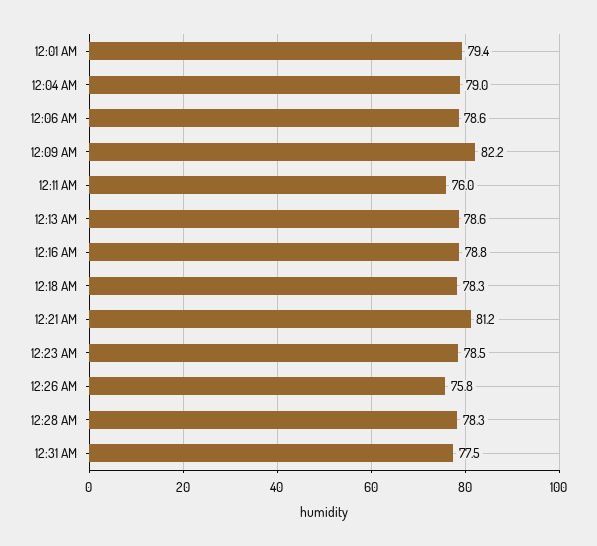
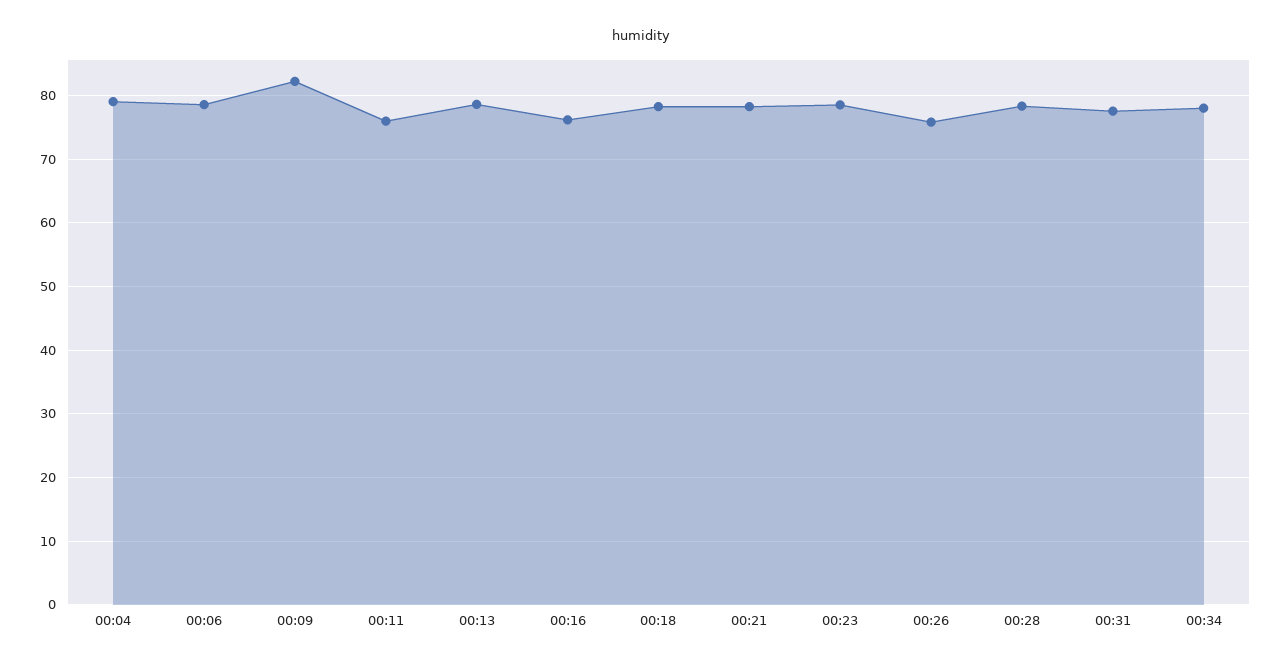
12:01 AM: 79.4 -> none
12:16 AM: 78.8 -> 76
12:21 AM: 81.2 -> 78
00:34: none -> 78

